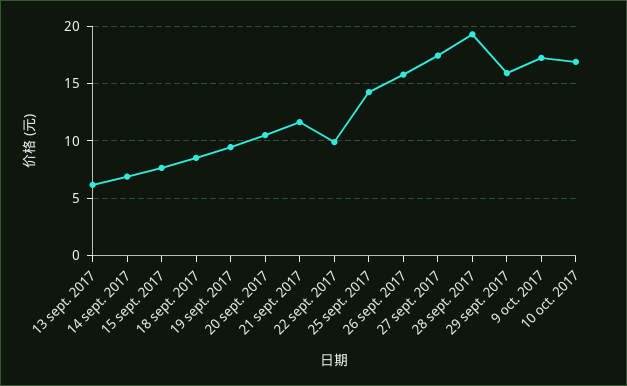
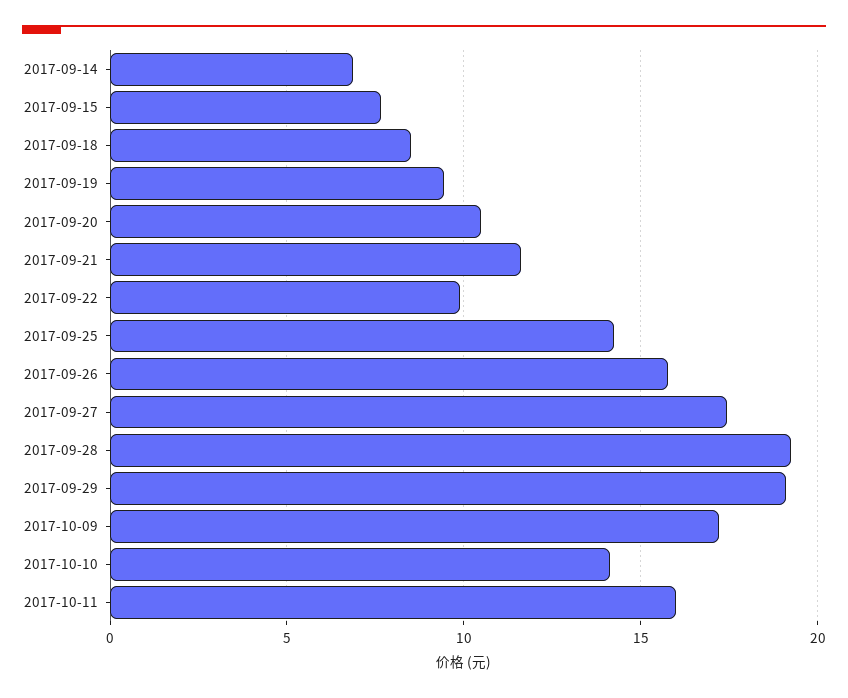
13 sept. 2017: 6 -> none
29 sept. 2017: 16 -> 19
10 oct. 2017: 17 -> 14
2017-10-11: none -> 16

